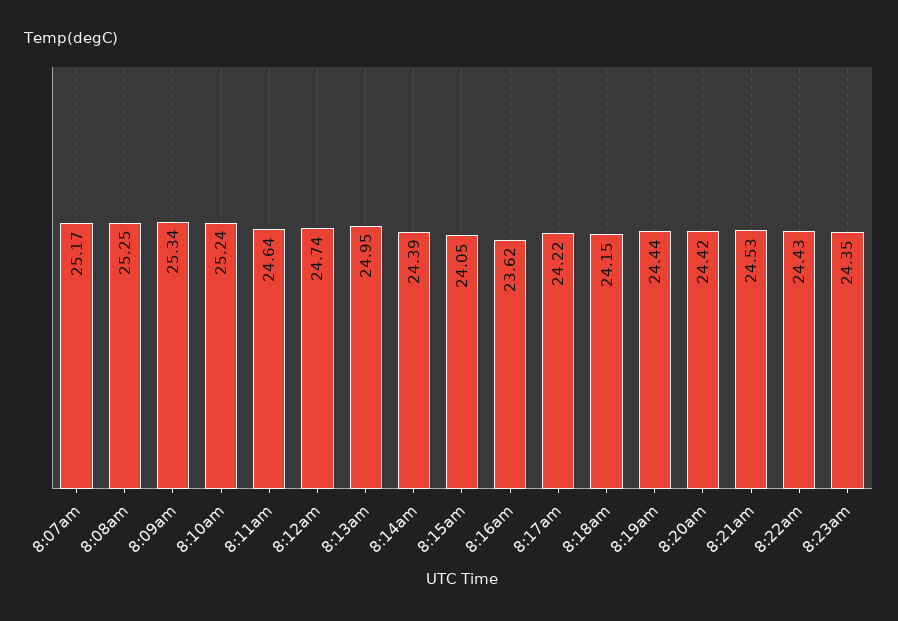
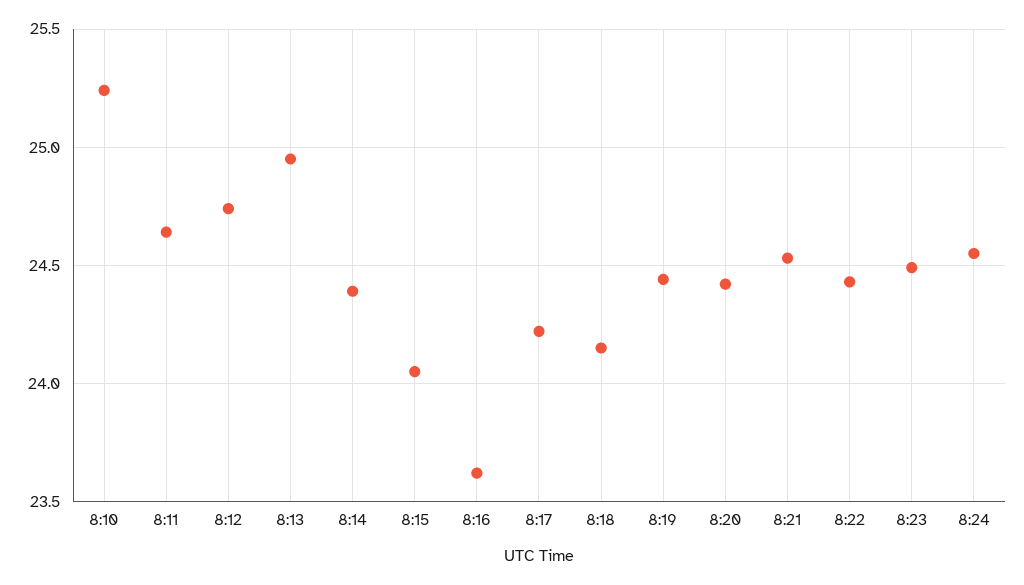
8:07am: 25.17 -> none
8:08am: 25.25 -> none
8:09am: 25.34 -> none
8:23am: 24.35 -> 24.5
8:24: none -> 24.55

